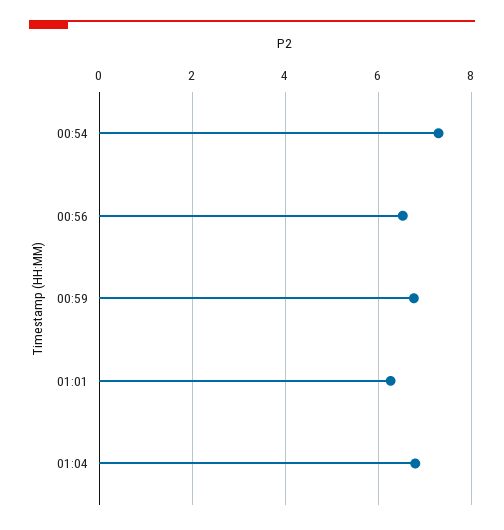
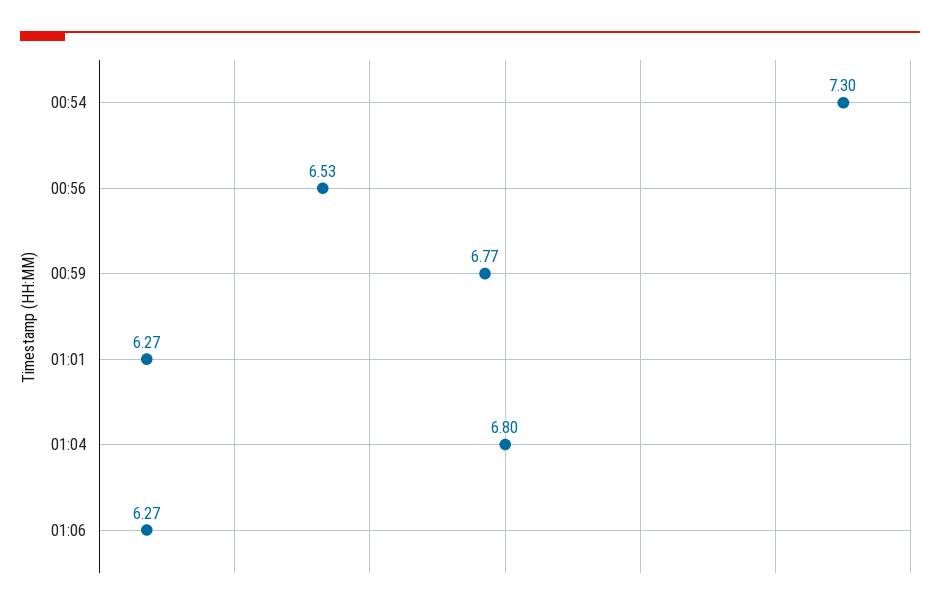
01:06: none -> 6.27

